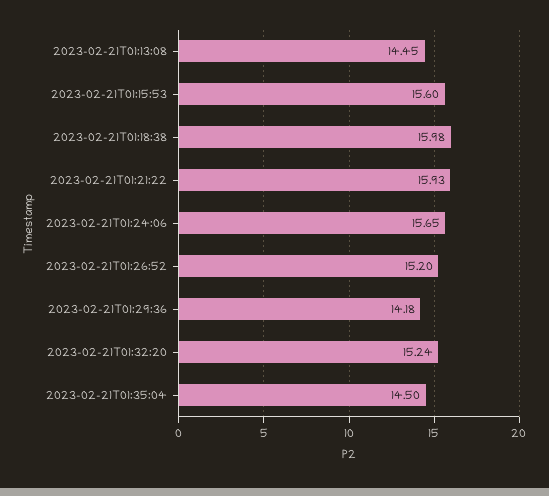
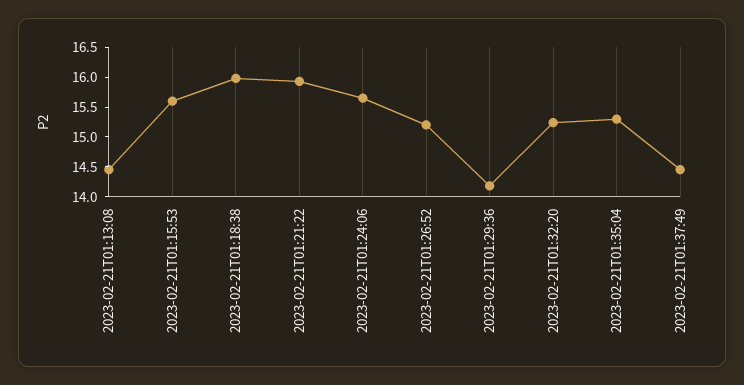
2023-02-21T01:35:04: 14.5 -> 15.25
2023-02-21T01:37:49: none -> 14.5

